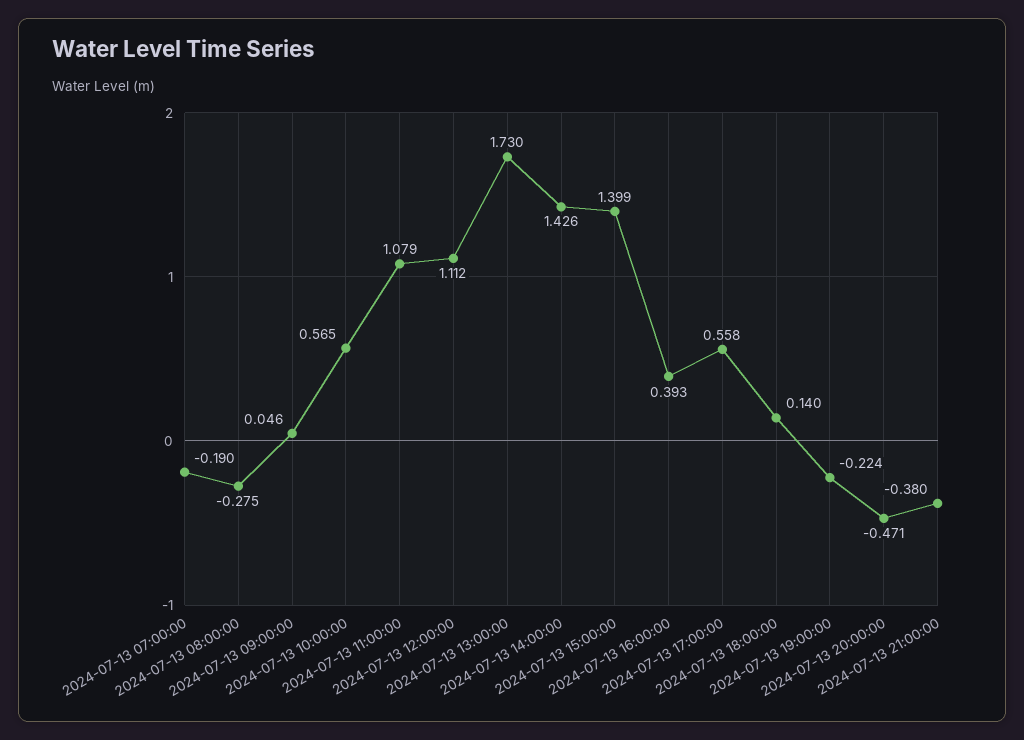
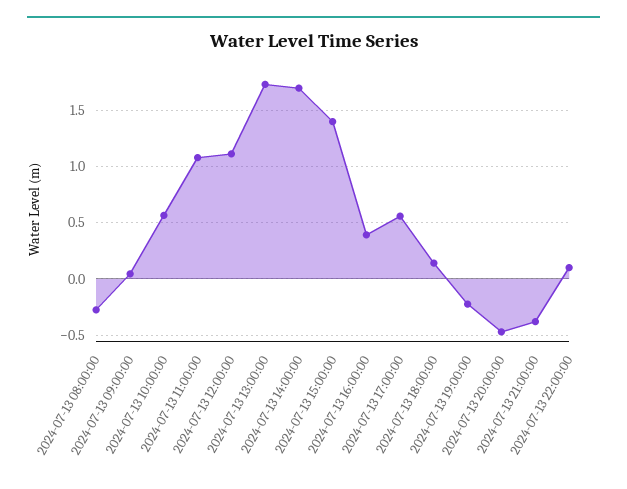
2024-07-13 07:00:00: -0.19 -> none
2024-07-13 14:00:00: 1.426 -> 1.7
2024-07-13 22:00:00: none -> 0.1

